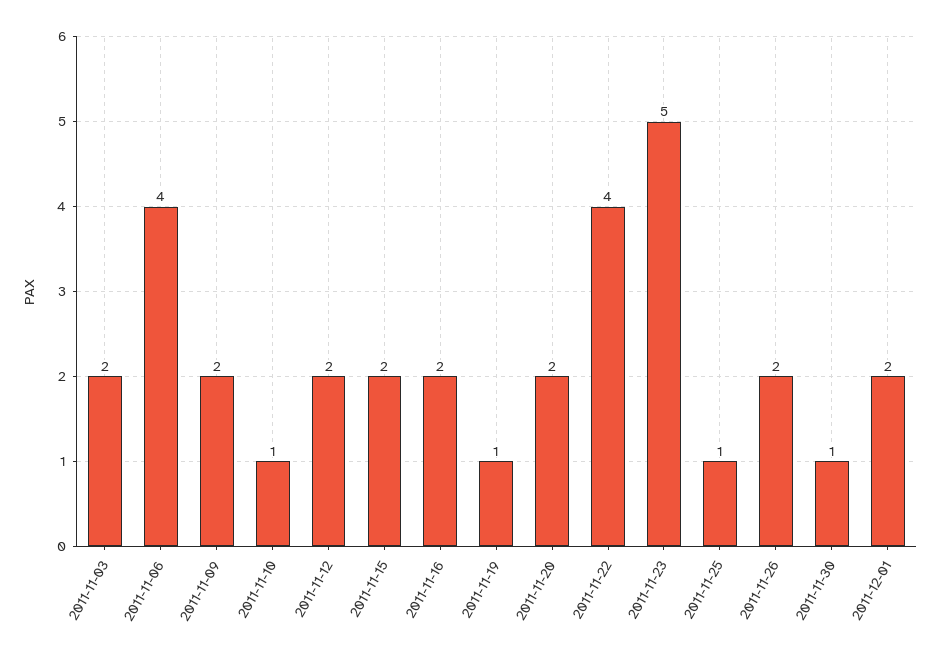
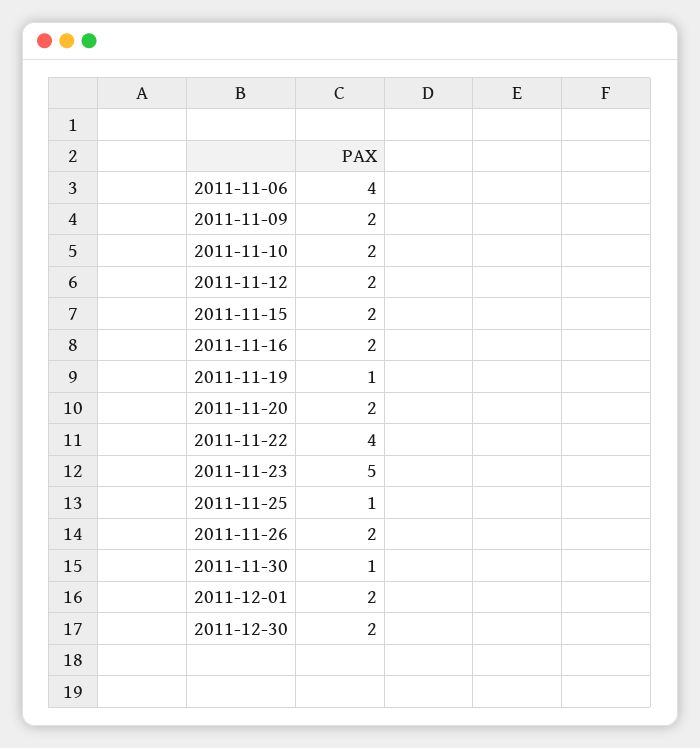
2011-11-03: 2 -> none
2011-11-10: 1 -> 2
2011-12-30: none -> 2

